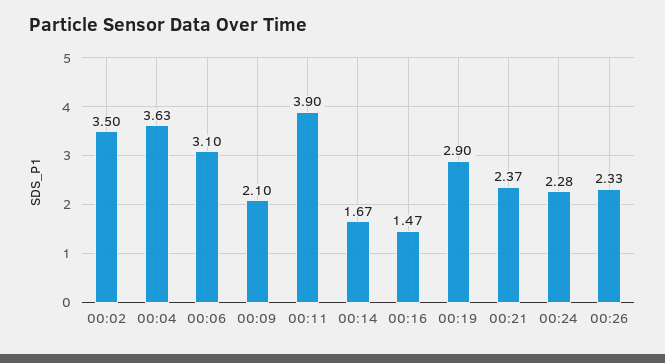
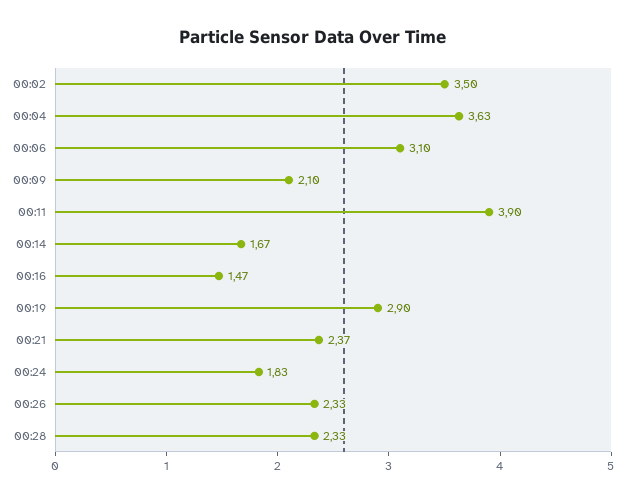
00:24: 2.28 -> 1.83
00:28: none -> 2.33

